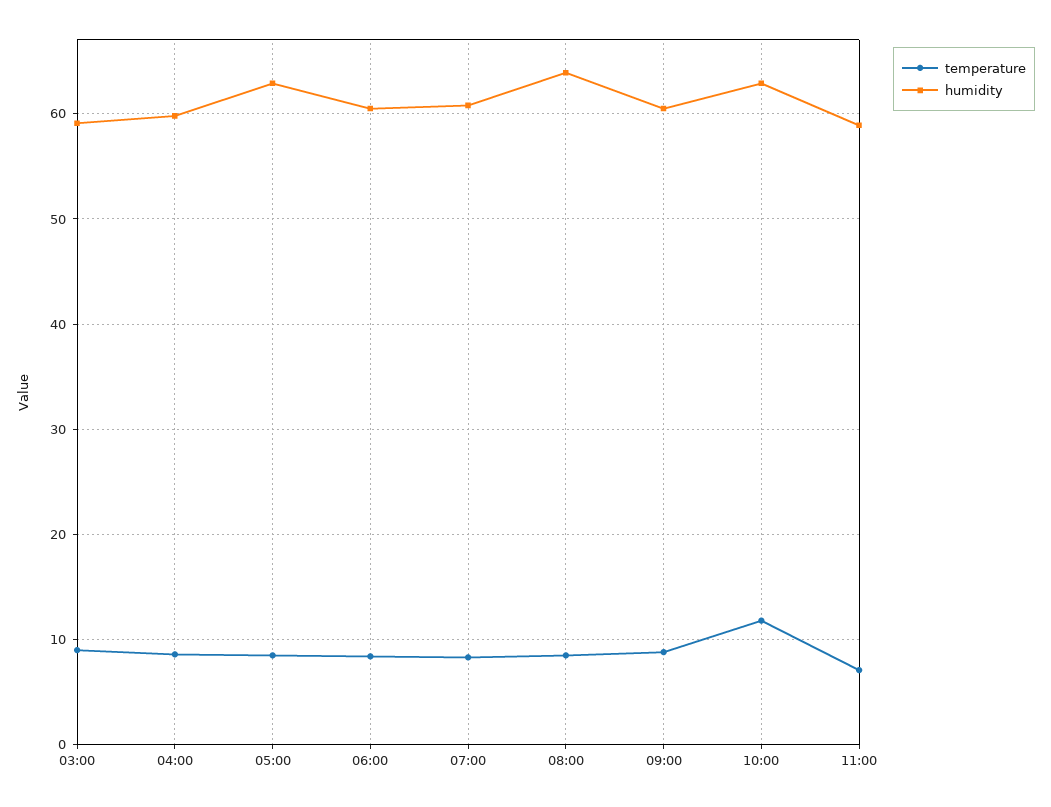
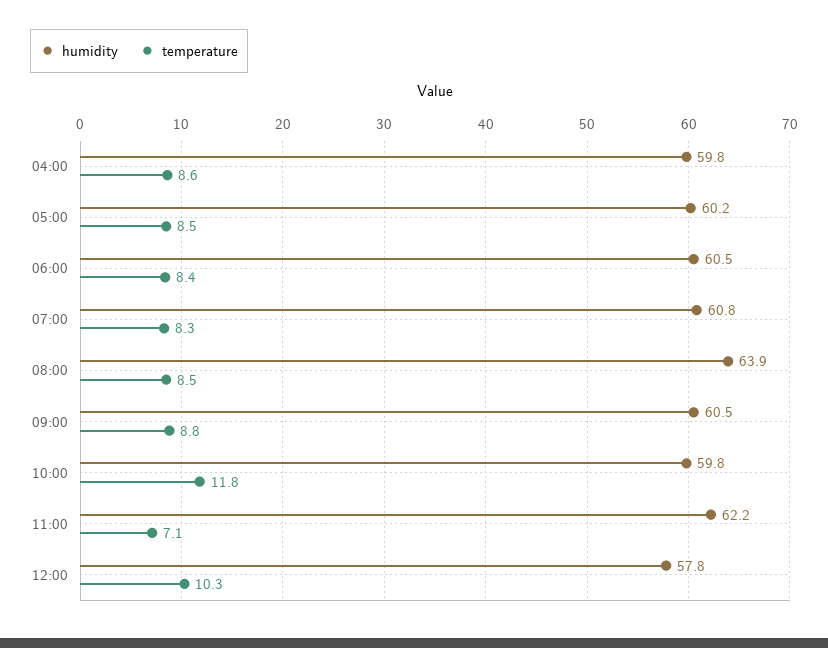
temperature, 03:00: 9 -> none
humidity, 03:00: 59 -> none
humidity, 05:00: 63 -> 60.2
humidity, 10:00: 63 -> 59.8
humidity, 11:00: 59 -> 62.2
humidity, 12:00: none -> 57.8
temperature, 12:00: none -> 10.3

